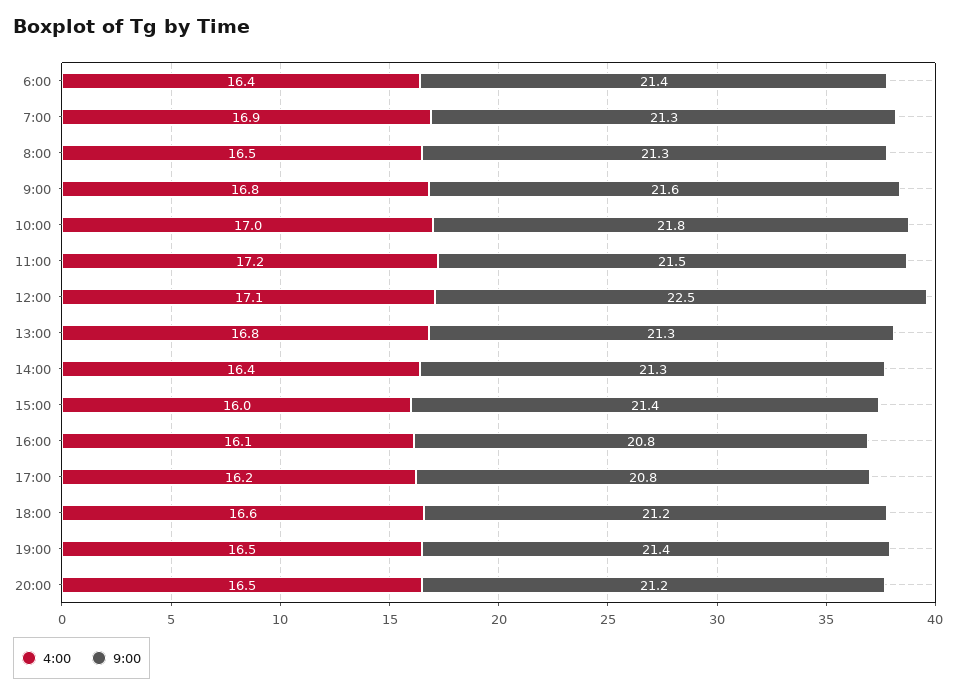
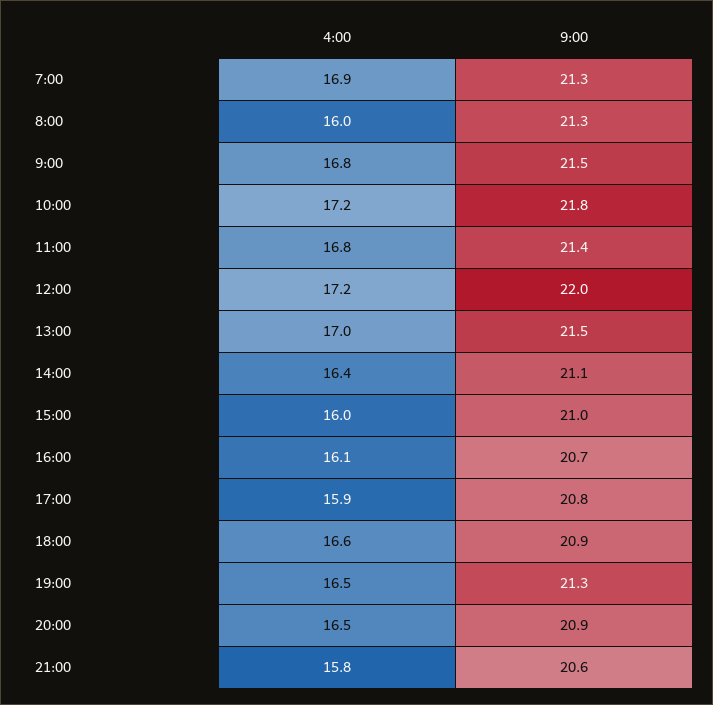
4:00, 6:00: 16.4 -> none
9:00, 6:00: 21.4 -> none
4:00, 8:00: 16.5 -> 16
9:00, 9:00: 21.6 -> 21.5
4:00, 10:00: 17 -> 17.2
4:00, 11:00: 17.2 -> 16.8
9:00, 11:00: 21.5 -> 21.4
4:00, 12:00: 17.1 -> 17.2
9:00, 12:00: 22.5 -> 22
4:00, 13:00: 16.8 -> 17
9:00, 13:00: 21.3 -> 21.5
9:00, 14:00: 21.3 -> 21.1
9:00, 15:00: 21.4 -> 21
9:00, 16:00: 20.8 -> 20.7
4:00, 17:00: 16.2 -> 15.9
9:00, 18:00: 21.2 -> 20.9
9:00, 19:00: 21.4 -> 21.3
9:00, 20:00: 21.2 -> 20.9
4:00, 21:00: none -> 15.8
9:00, 21:00: none -> 20.6

